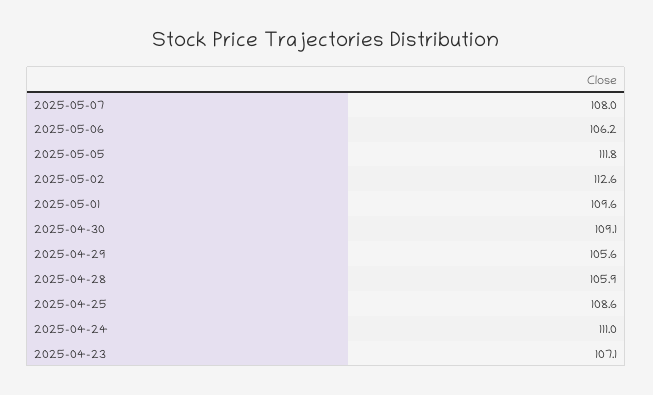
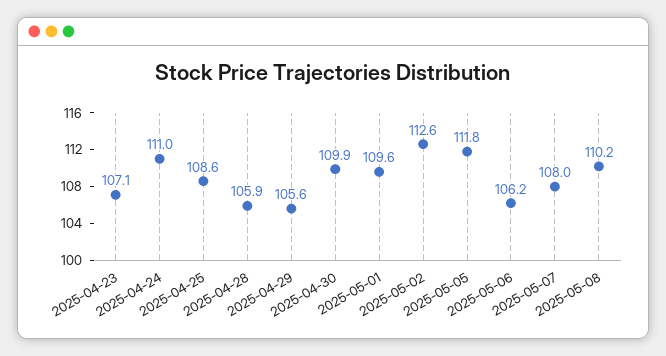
2025-04-30: 109.1 -> 109.9
2025-05-08: none -> 110.2

